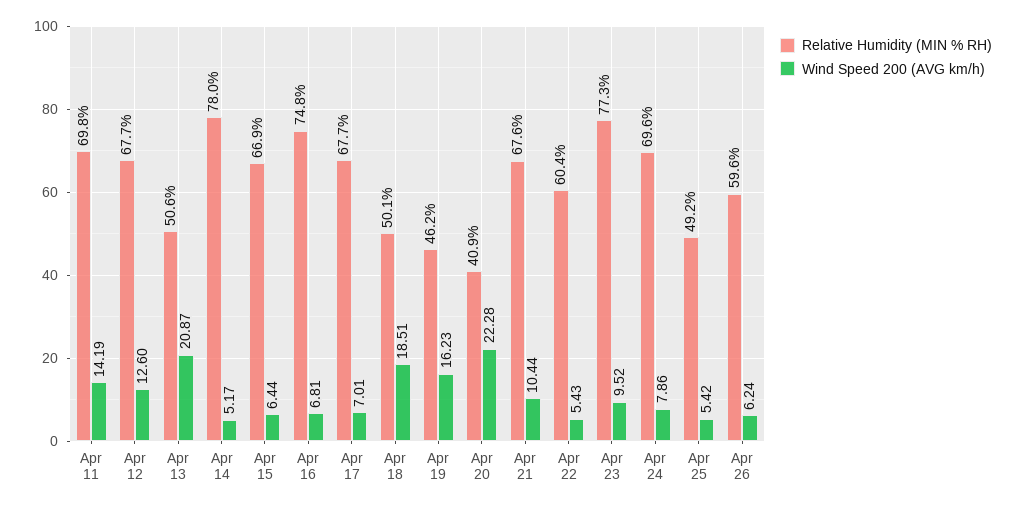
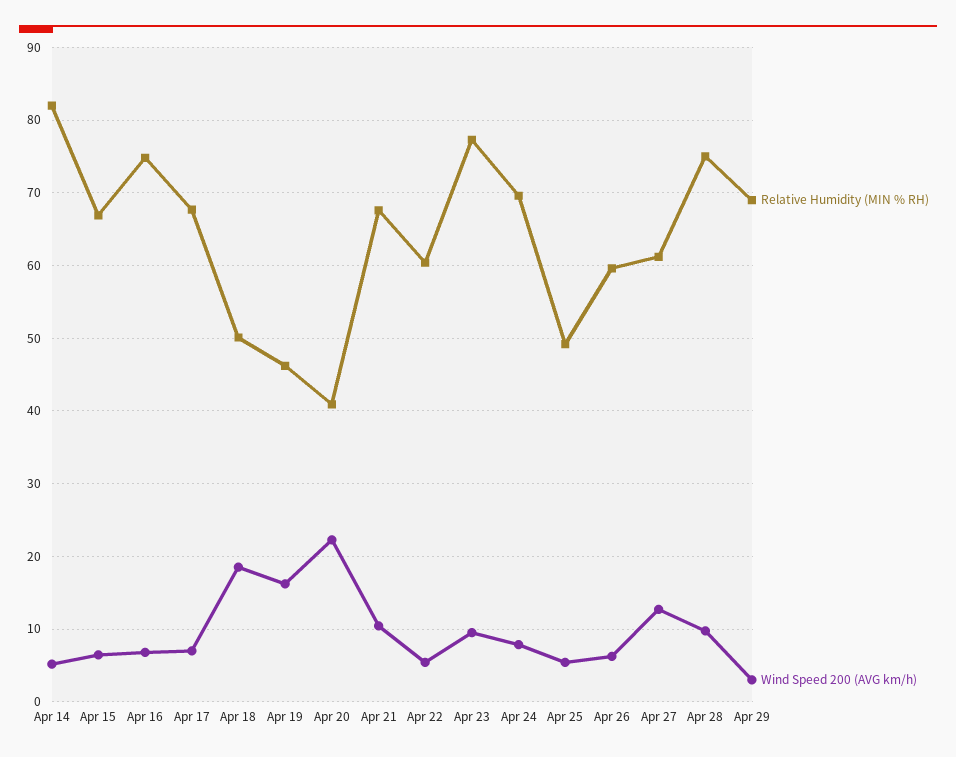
Relative Humidity (MIN % RH), Apr 11: 69.8 -> none
Wind Speed 200 (AVG km/h), Apr 11: 14.19 -> none
Relative Humidity (MIN % RH), Apr 12: 67.7 -> none
Wind Speed 200 (AVG km/h), Apr 12: 12.6 -> none
Relative Humidity (MIN % RH), Apr 13: 50.6 -> none
Wind Speed 200 (AVG km/h), Apr 13: 20.87 -> none
Relative Humidity (MIN % RH), Apr 14: 78 -> 82
Relative Humidity (MIN % RH), Apr 27: none -> 61
Wind Speed 200 (AVG km/h), Apr 27: none -> 13
Relative Humidity (MIN % RH), Apr 28: none -> 75
Wind Speed 200 (AVG km/h), Apr 28: none -> 10
Relative Humidity (MIN % RH), Apr 29: none -> 69
Wind Speed 200 (AVG km/h), Apr 29: none -> 3

